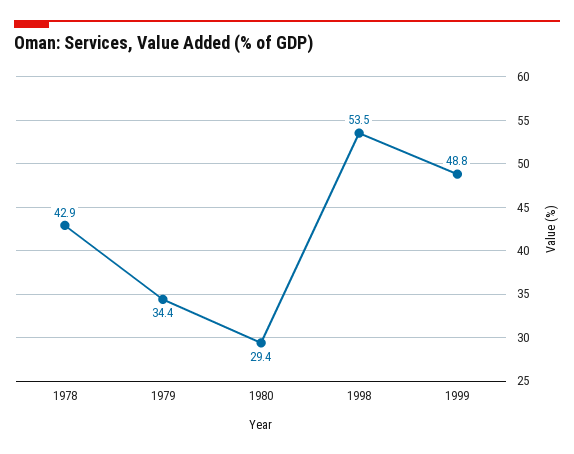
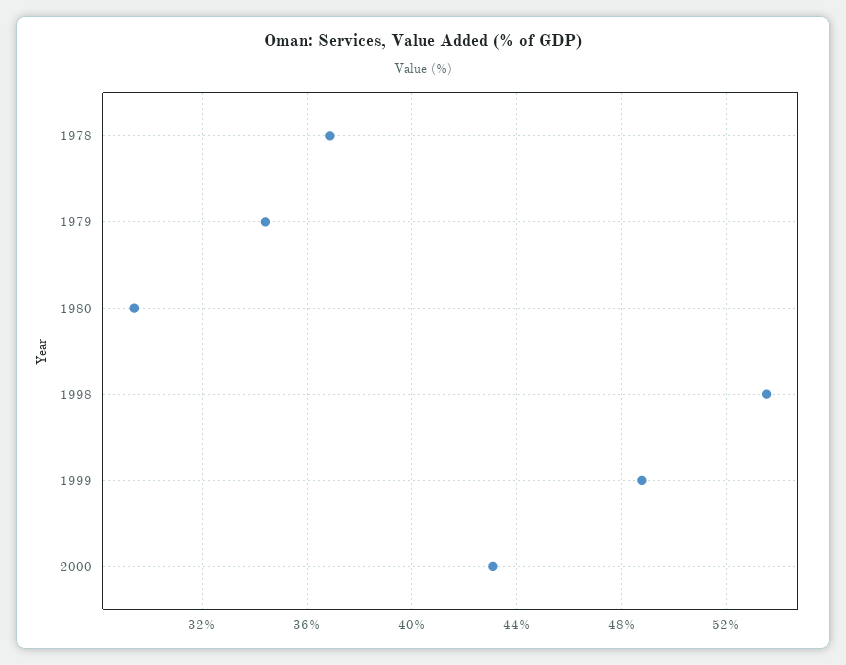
1978: 42.9 -> 37
2000: none -> 43

